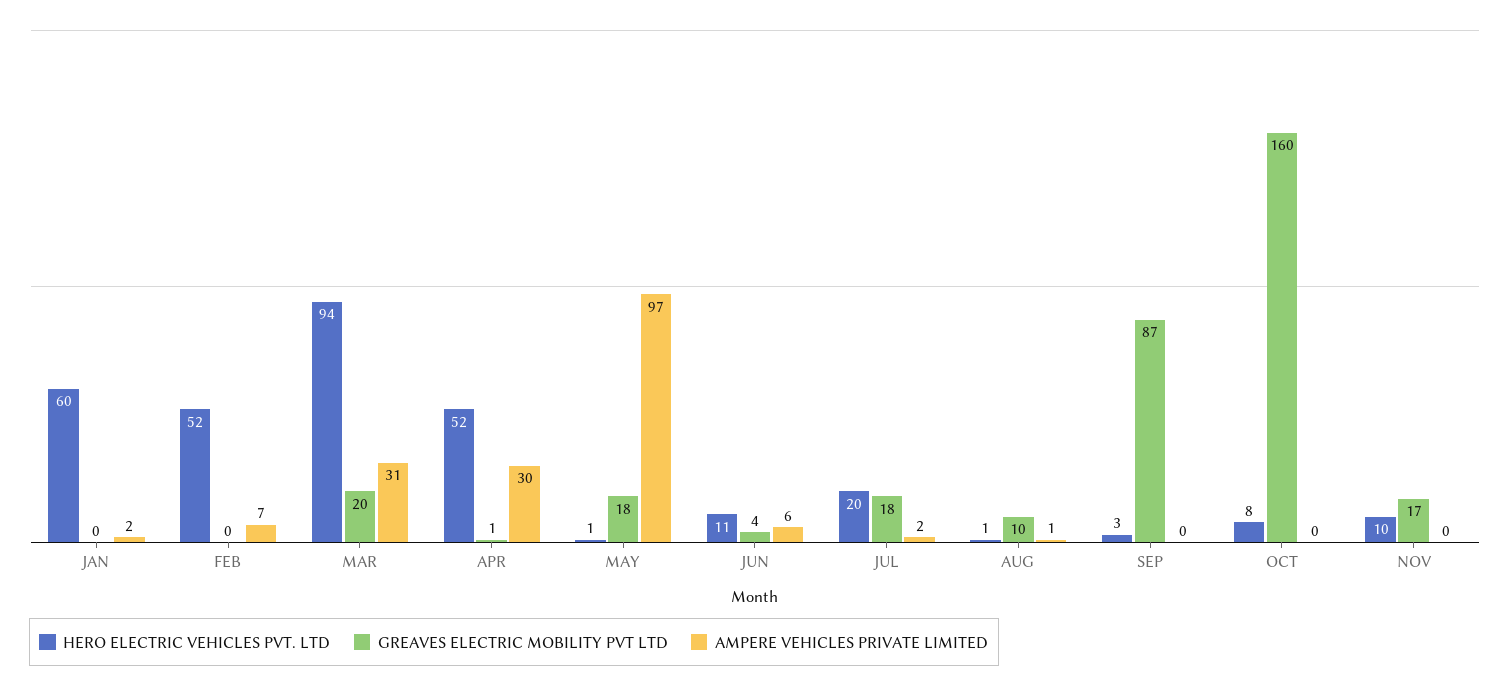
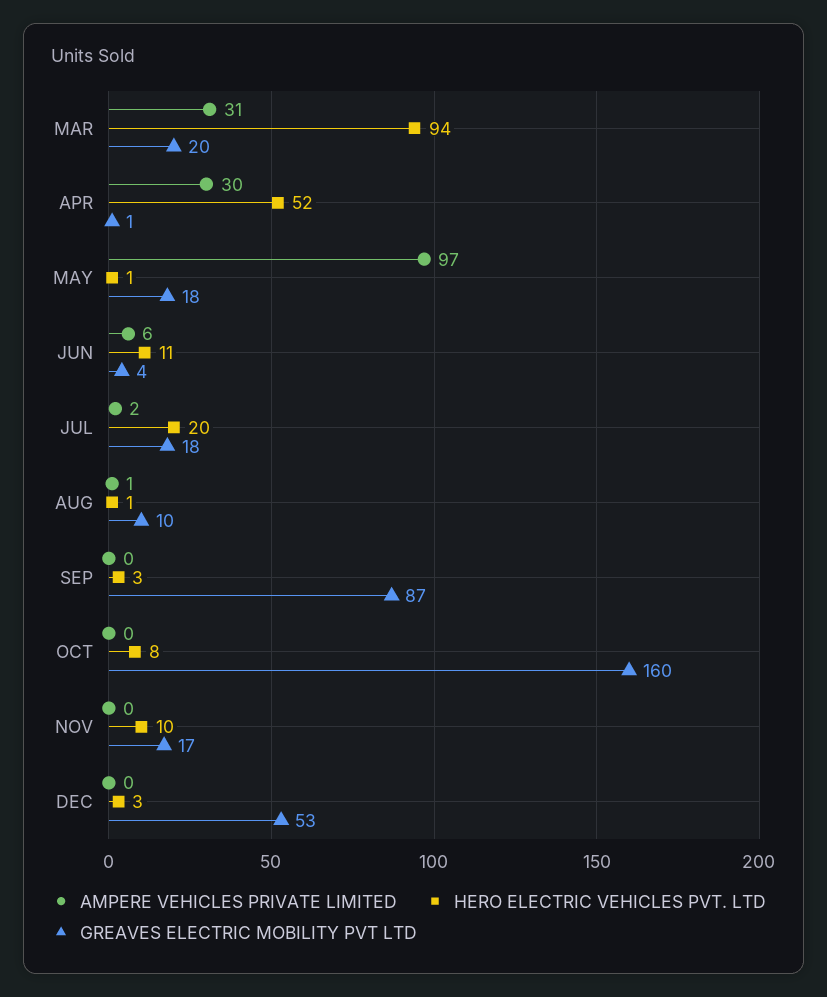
HERO ELECTRIC VEHICLES PVT. LTD, JAN: 60 -> none
GREAVES ELECTRIC MOBILITY PVT LTD, JAN: 0 -> none
AMPERE VEHICLES PRIVATE LIMITED, JAN: 2 -> none
HERO ELECTRIC VEHICLES PVT. LTD, FEB: 52 -> none
GREAVES ELECTRIC MOBILITY PVT LTD, FEB: 0 -> none
AMPERE VEHICLES PRIVATE LIMITED, FEB: 7 -> none
AMPERE VEHICLES PRIVATE LIMITED, DEC: none -> 0
HERO ELECTRIC VEHICLES PVT. LTD, DEC: none -> 3
GREAVES ELECTRIC MOBILITY PVT LTD, DEC: none -> 53

